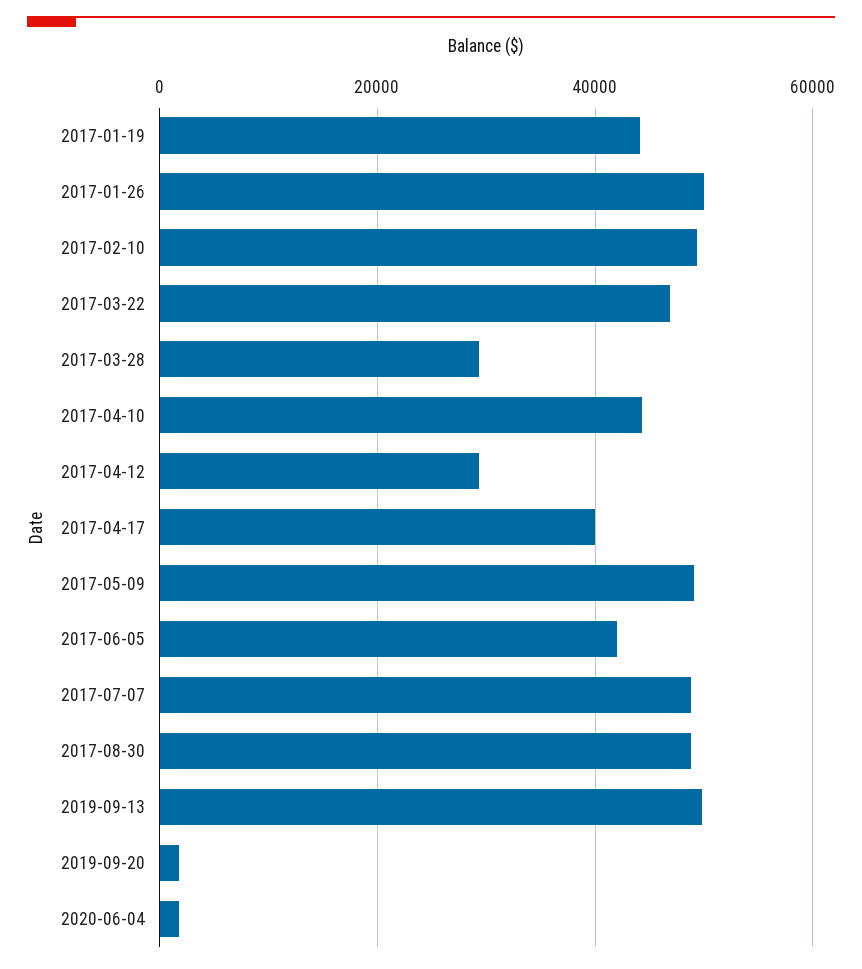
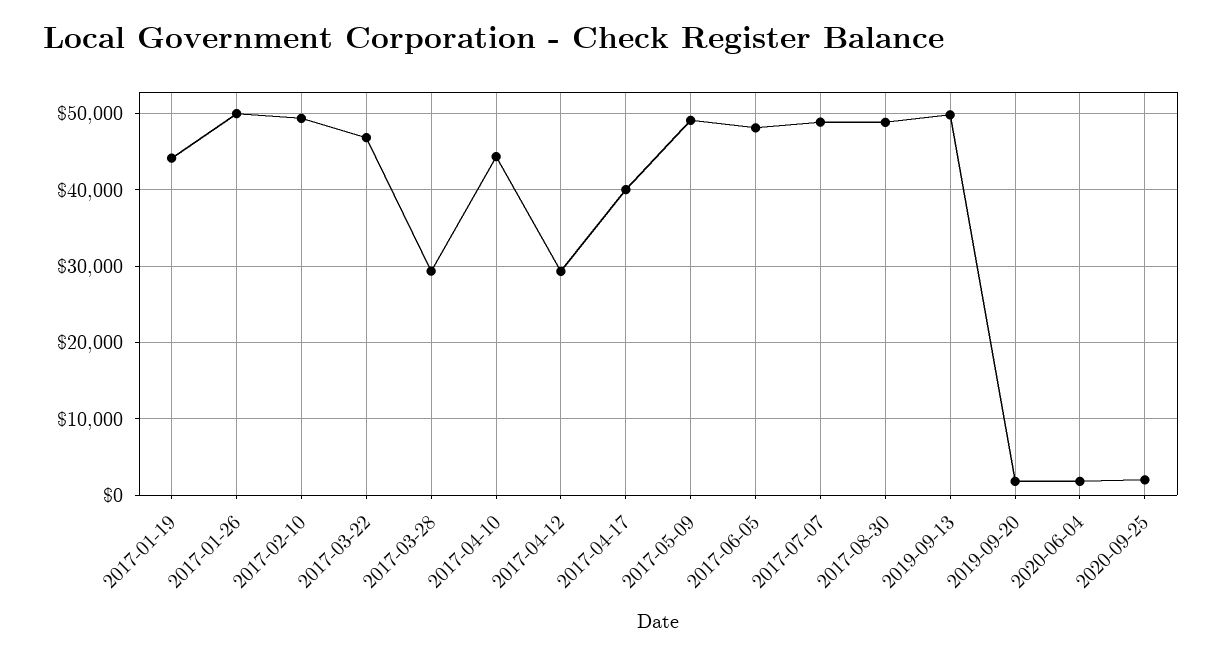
2017-06-05: 42000 -> 48000
2020-09-25: none -> 2000

